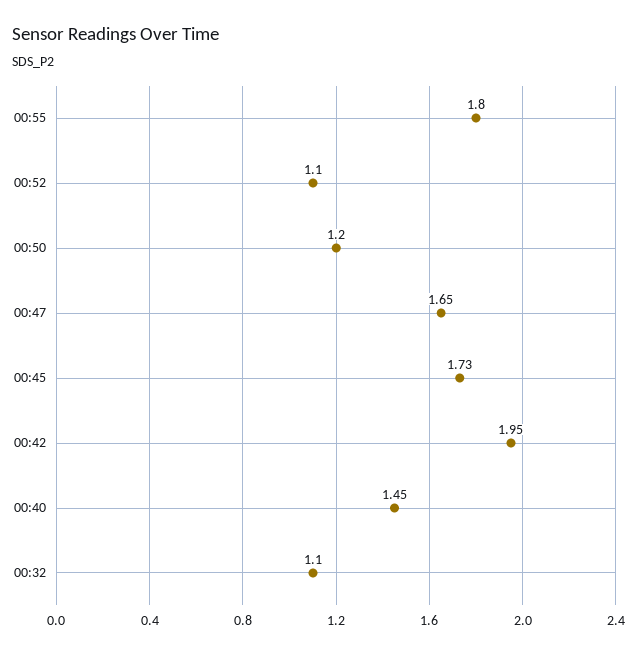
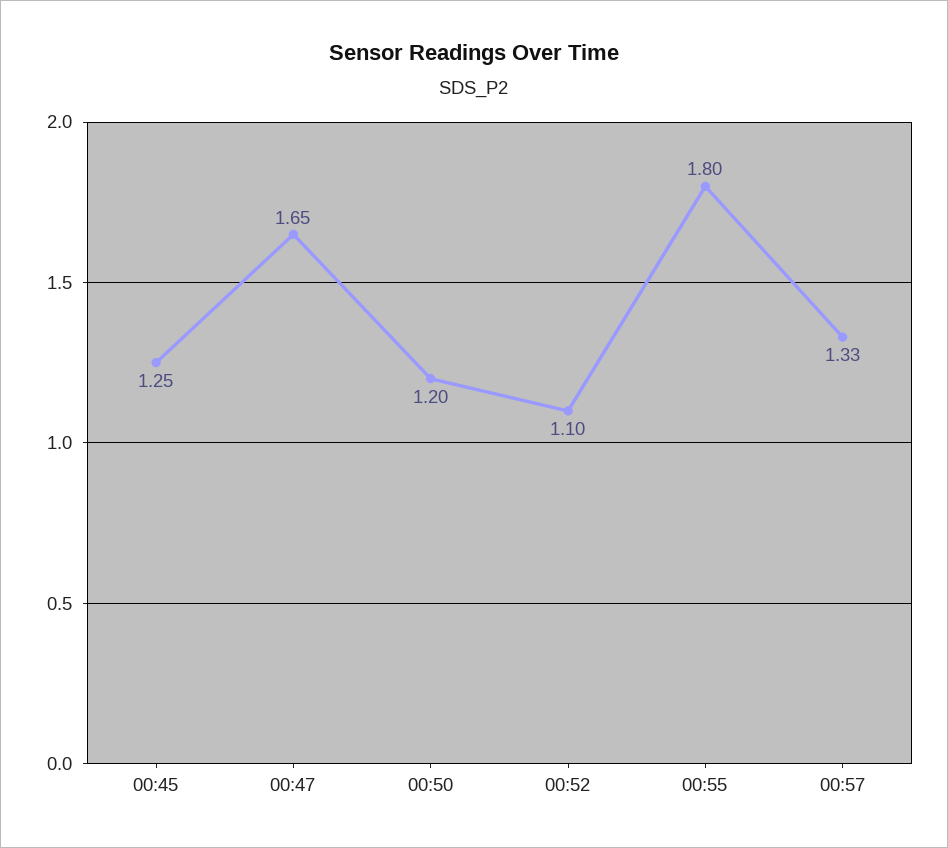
00:45: 1.73 -> 1.25
00:42: 1.95 -> none
00:40: 1.45 -> none
00:32: 1.1 -> none
00:57: none -> 1.33

